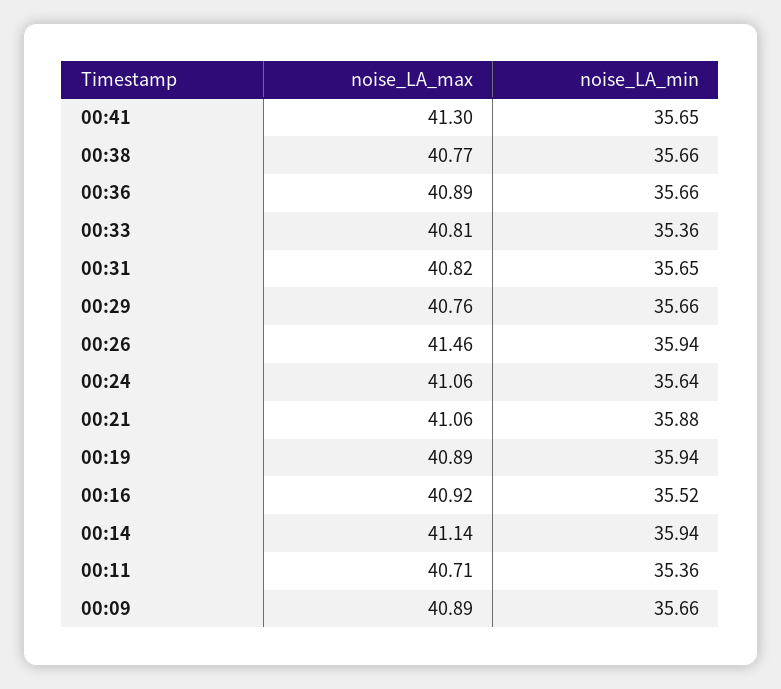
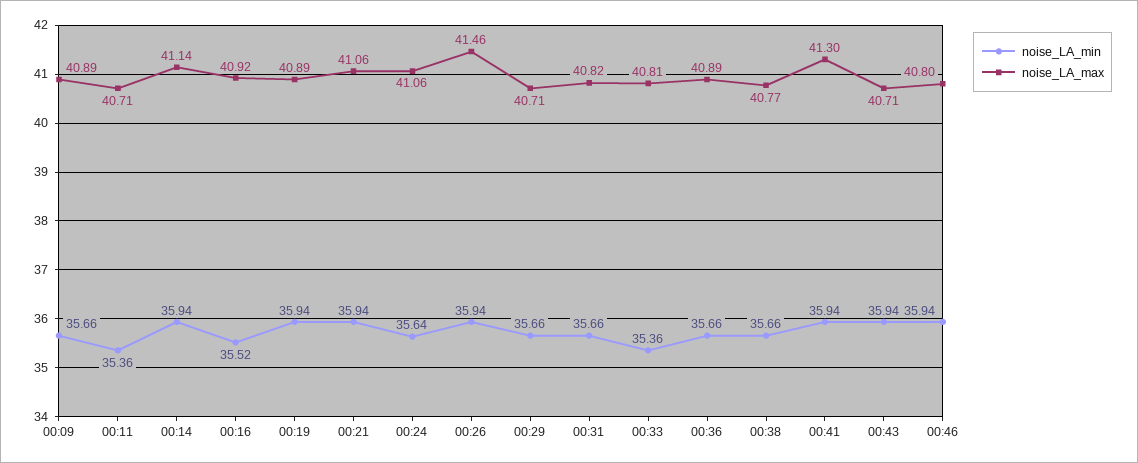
noise_LA_min, 00:41: 35.65 -> 35.94
noise_LA_min, 00:31: 35.65 -> 35.66
noise_LA_max, 00:29: 40.76 -> 40.71
noise_LA_min, 00:21: 35.88 -> 35.94
noise_LA_min, 00:43: none -> 35.94
noise_LA_max, 00:43: none -> 40.71
noise_LA_min, 00:46: none -> 35.94
noise_LA_max, 00:46: none -> 40.8

